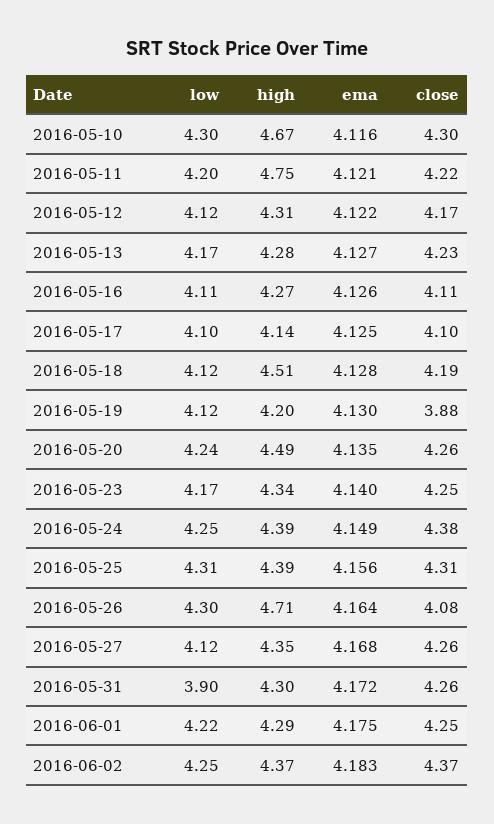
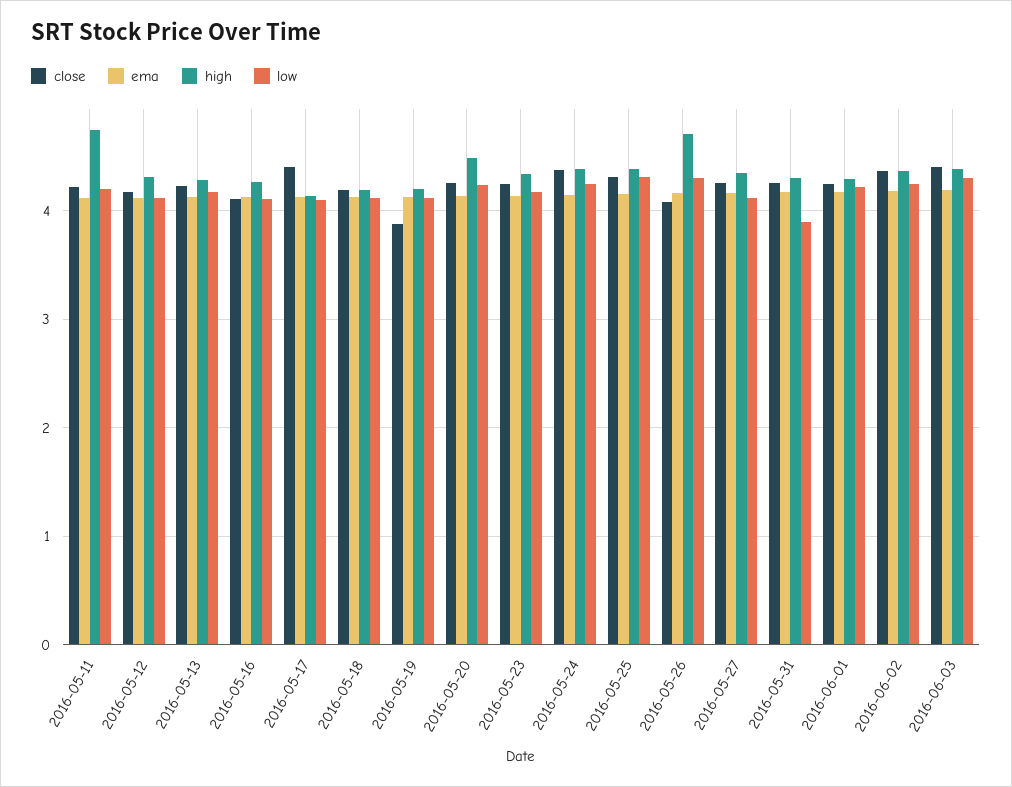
low, 2016-05-10: 4.3 -> none
high, 2016-05-10: 4.67 -> none
ema, 2016-05-10: 4.116 -> none
close, 2016-05-10: 4.3 -> none
close, 2016-05-17: 4.1 -> 4.4
high, 2016-05-18: 4.51 -> 4.2
close, 2016-06-03: none -> 4.4
ema, 2016-06-03: none -> 4.2
high, 2016-06-03: none -> 4.4
low, 2016-06-03: none -> 4.3

